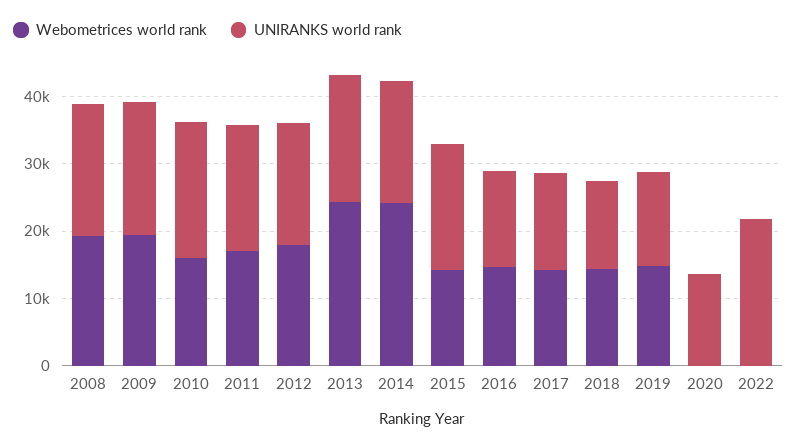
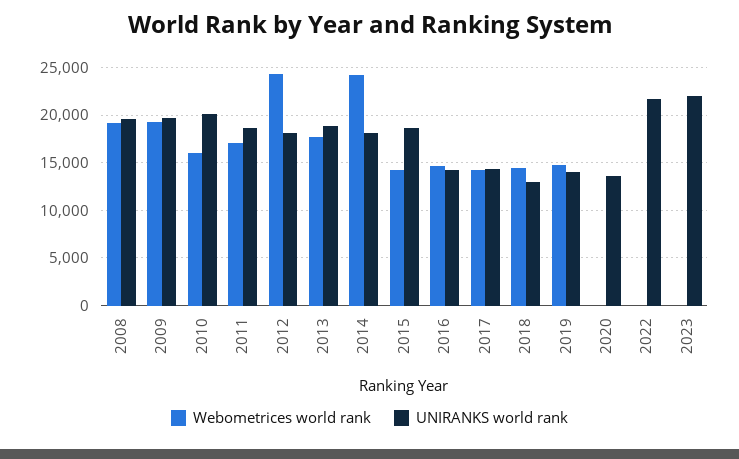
Webometrices world rank, 2012: 18000 -> 24000
Webometrices world rank, 2013: 24000 -> 18000
Webometrices world rank, 2023: none -> 0
UNIRANKS world rank, 2023: none -> 22000

